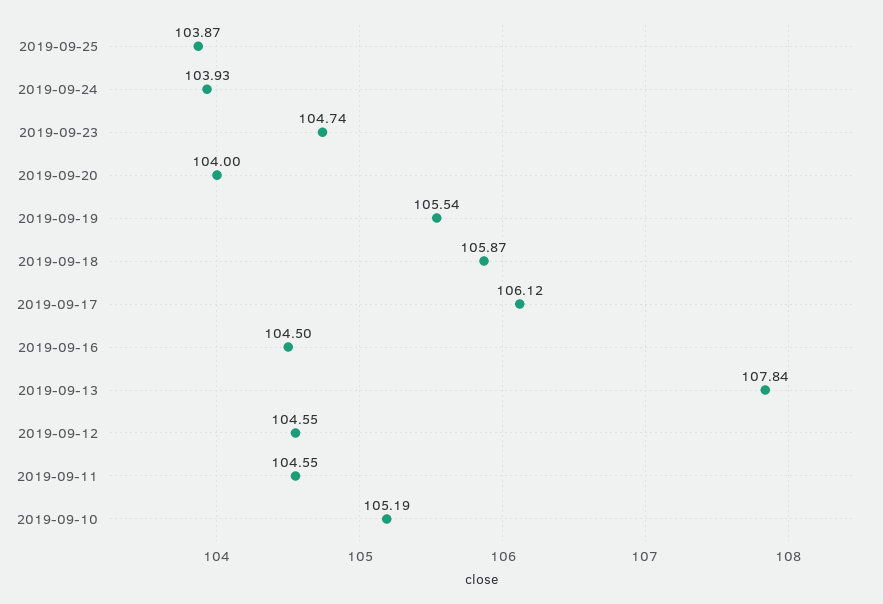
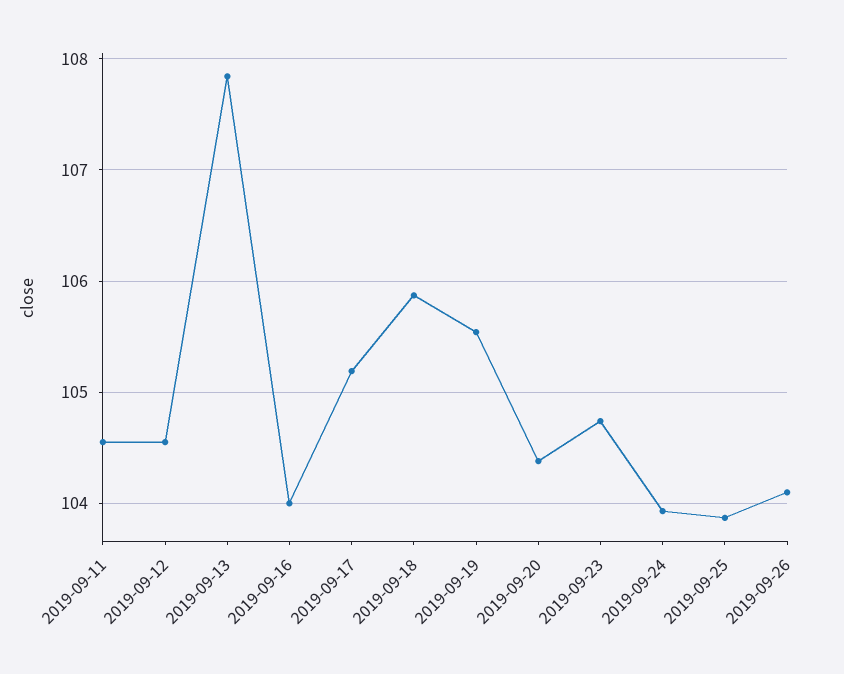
2019-09-20: 104 -> 104.4
2019-09-17: 106.12 -> 105.2
2019-09-16: 104.5 -> 104
2019-09-10: 105.19 -> none
2019-09-26: none -> 104.1

